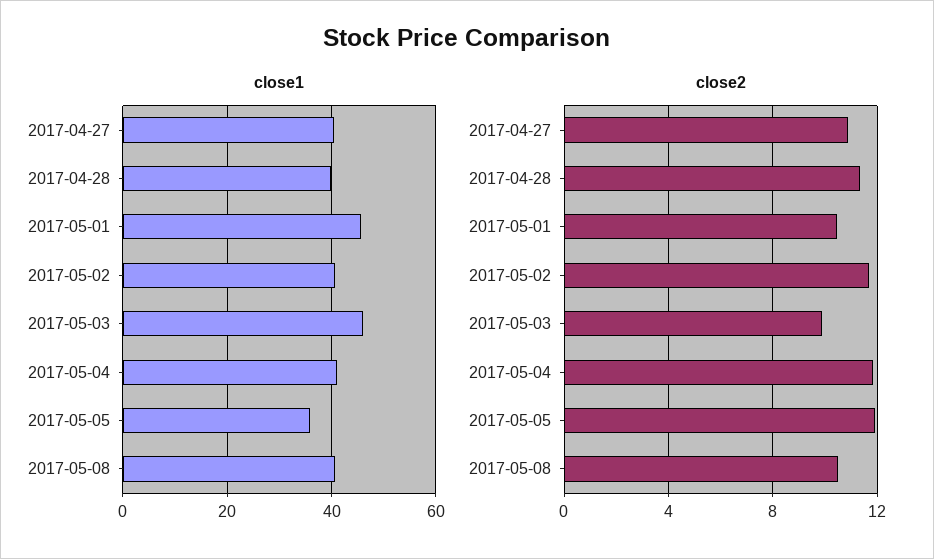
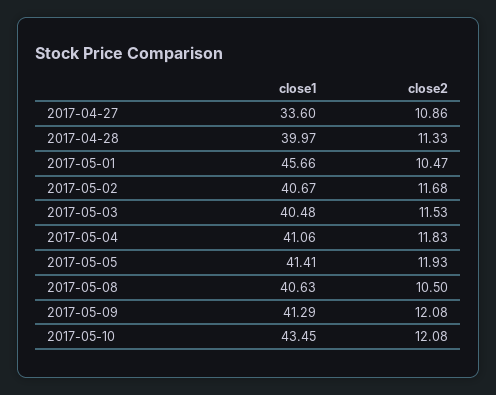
close1, 2017-04-27: 40 -> 33.6
close1, 2017-05-03: 46 -> 40.48
close1, 2017-05-05: 36 -> 41.41
close2, 2017-05-03: 10 -> 11.53
close1, 2017-05-09: none -> 41.29
close2, 2017-05-09: none -> 12.08
close1, 2017-05-10: none -> 43.45
close2, 2017-05-10: none -> 12.08

